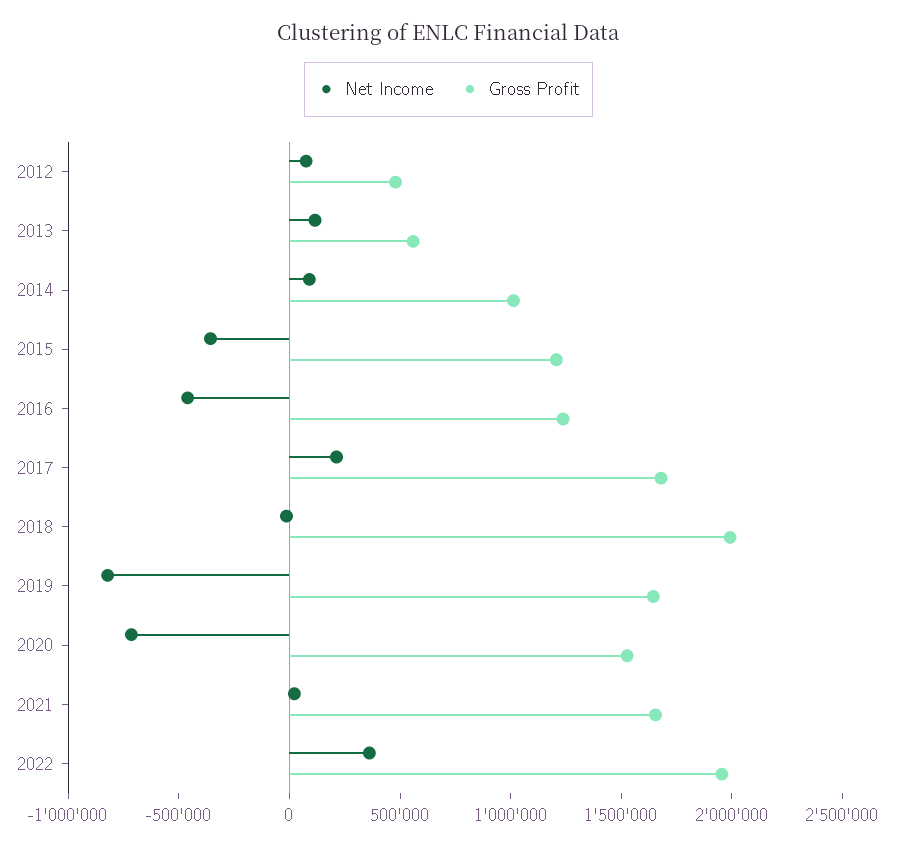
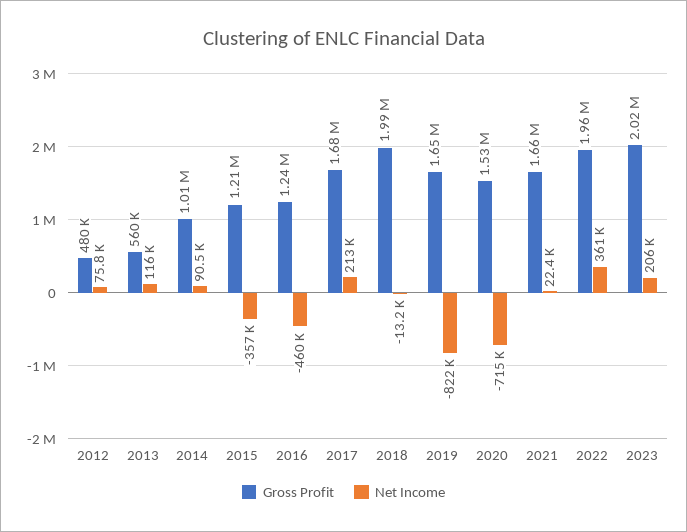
Gross Profit, 2023: none -> 2020000
Net Income, 2023: none -> 206000

